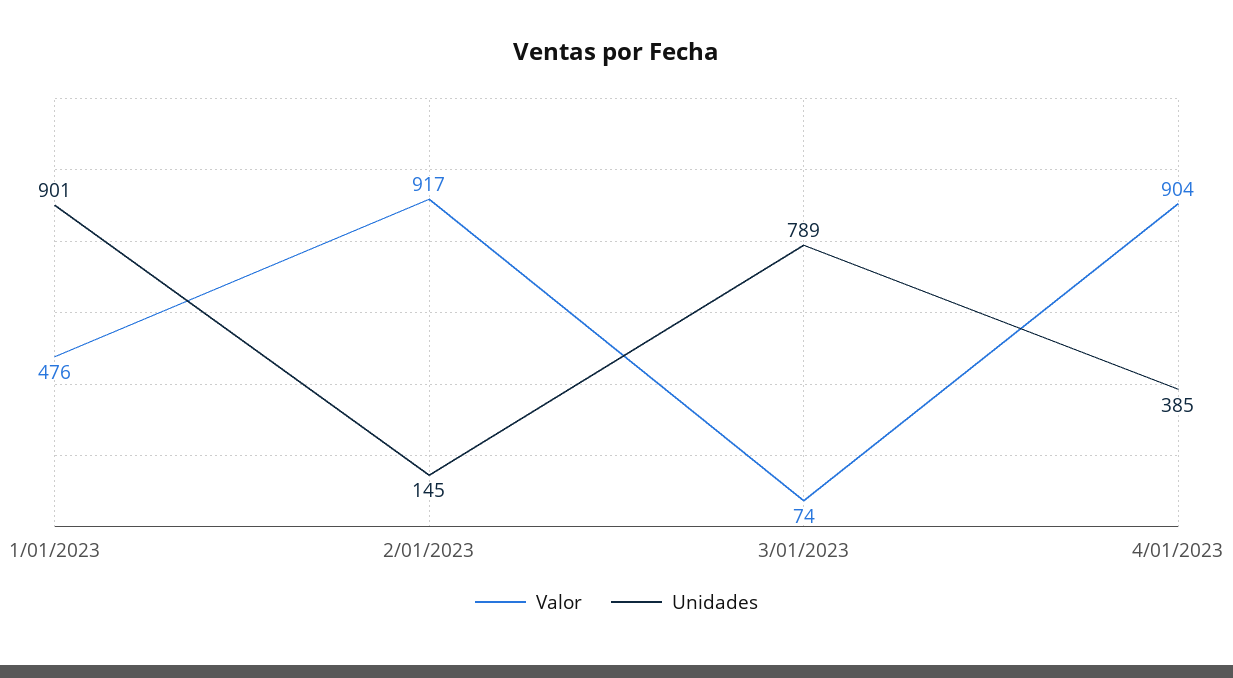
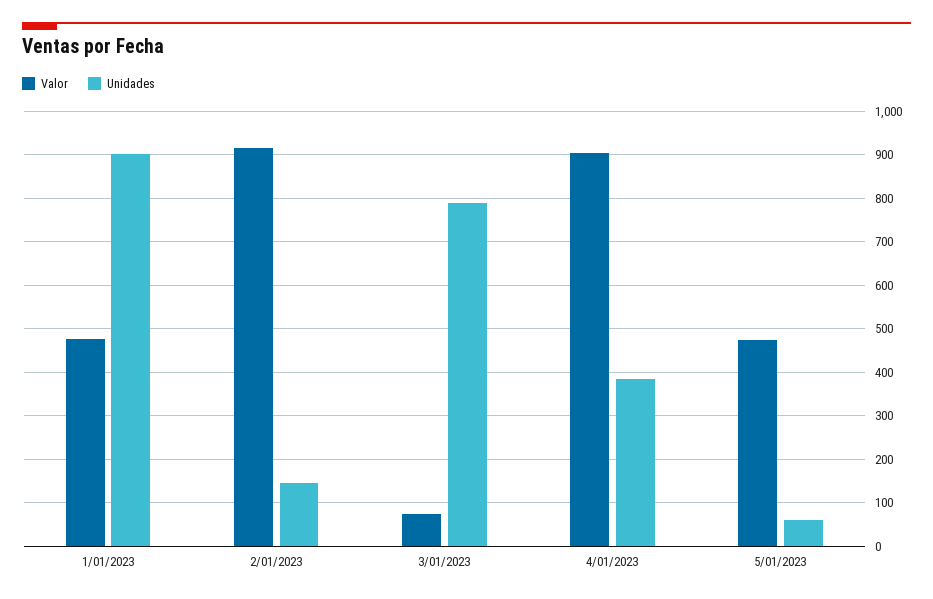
Valor, 5/01/2023: none -> 480
Unidades, 5/01/2023: none -> 60

